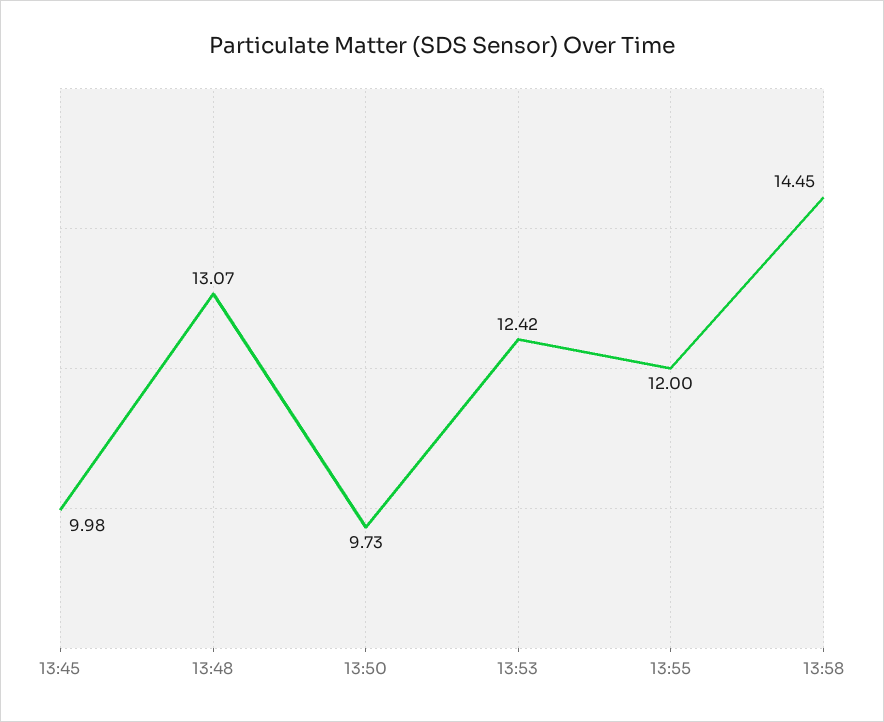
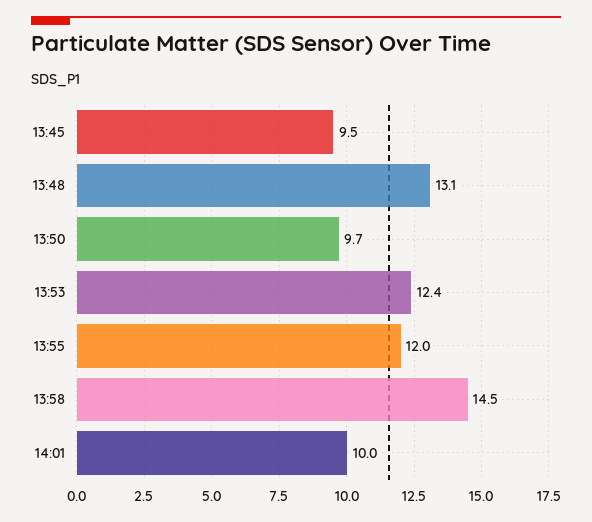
13:45: 9.98 -> 9.5
14:01: none -> 10

